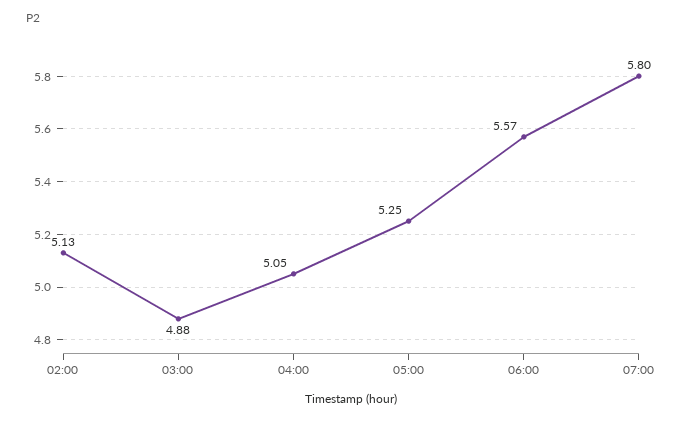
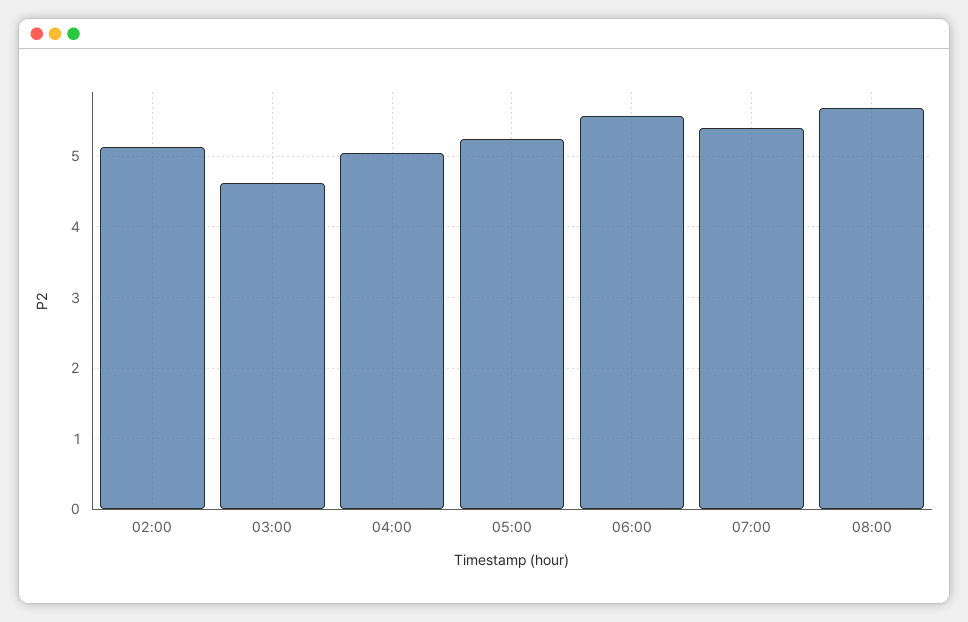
03:00: 4.88 -> 4.6
07:00: 5.8 -> 5.4
08:00: none -> 5.7

